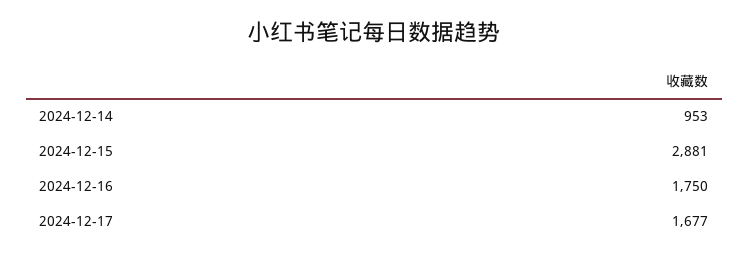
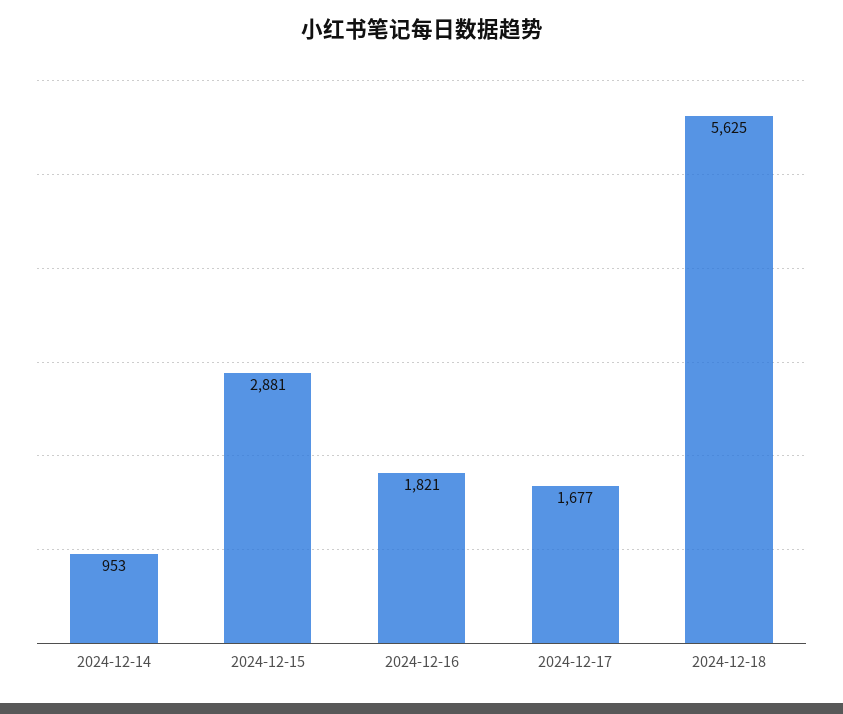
2024-12-16: 1750 -> 1821
2024-12-18: none -> 5625

